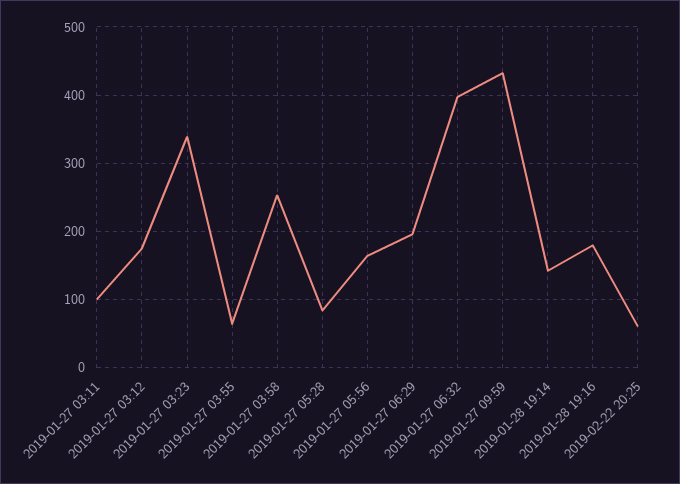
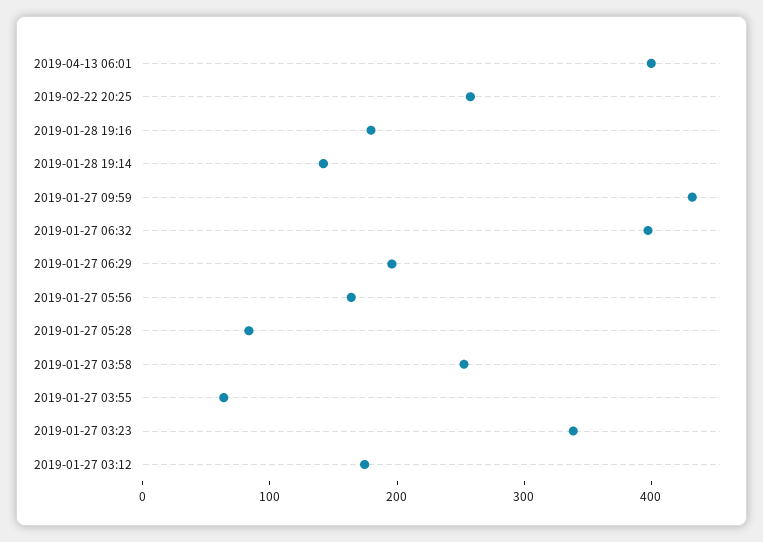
2019-01-27 03:11: 100 -> none
2019-02-22 20:25: 60 -> 260
2019-04-13 06:01: none -> 400

